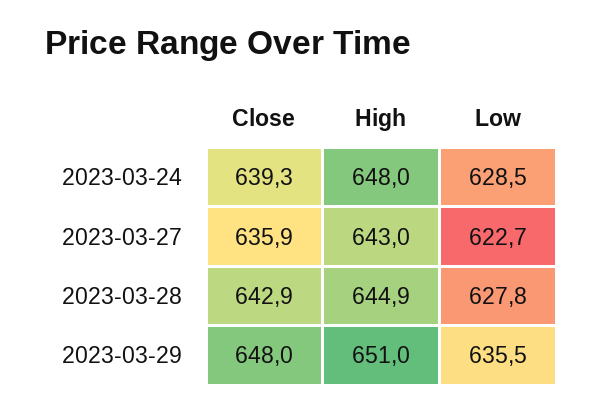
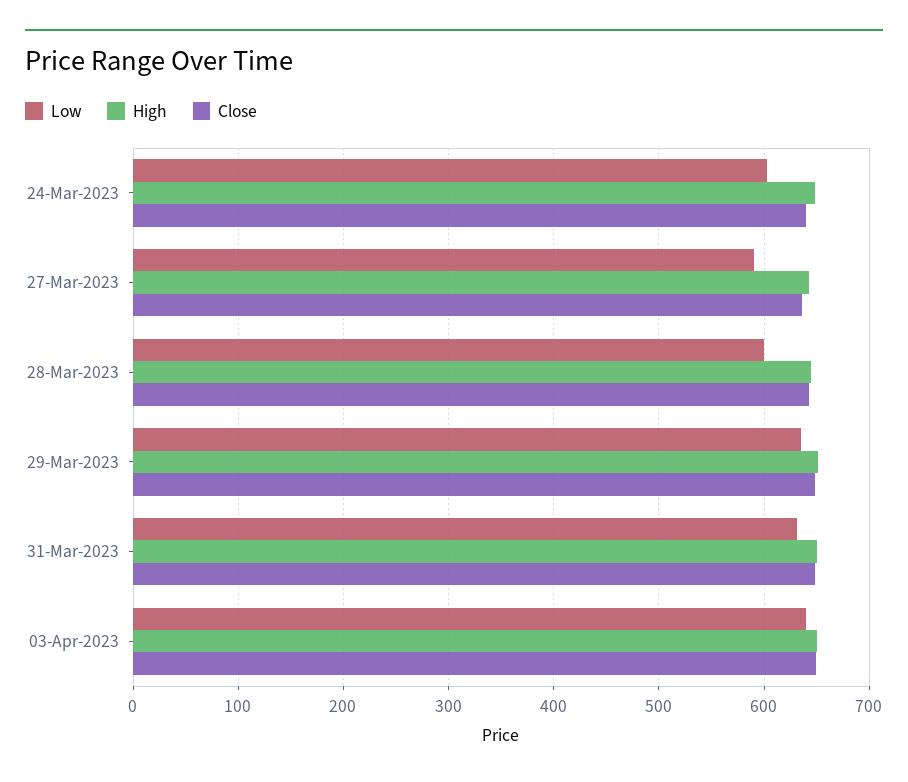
Low, 2023-03-24: 628.5 -> 600
Low, 2023-03-27: 622.7 -> 590
Low, 2023-03-28: 627.8 -> 600
Low, 31-Mar-2023: none -> 630
High, 31-Mar-2023: none -> 650
Close, 31-Mar-2023: none -> 650
Low, 03-Apr-2023: none -> 640
High, 03-Apr-2023: none -> 650
Close, 03-Apr-2023: none -> 650

